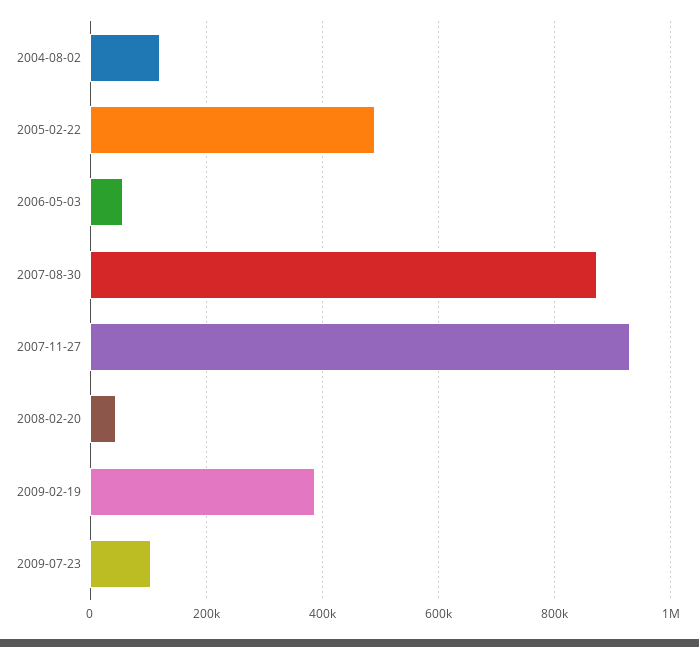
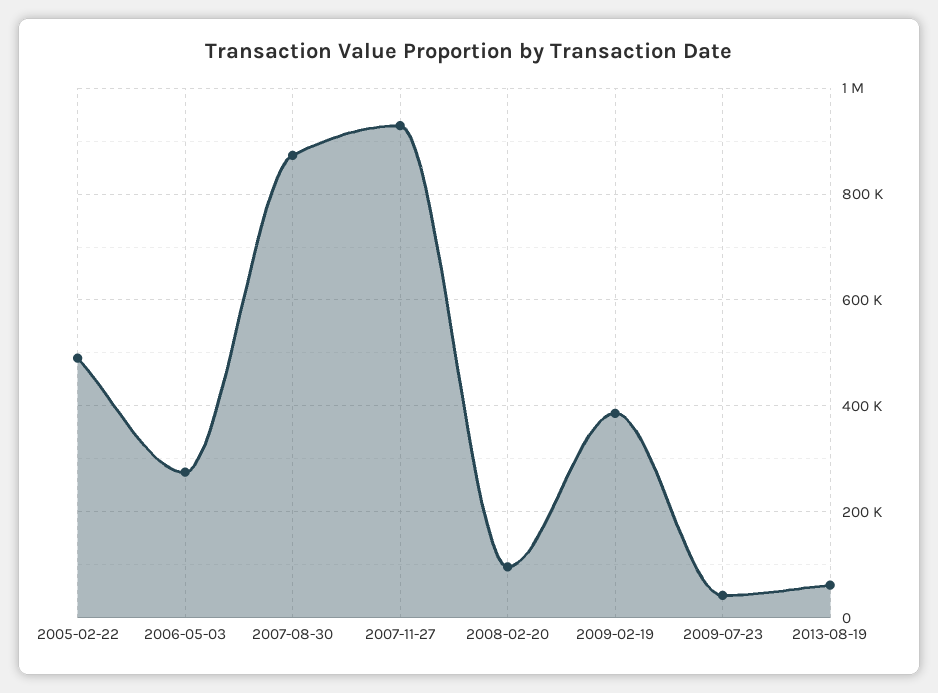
2004-08-02: 120000 -> none
2006-05-03: 60000 -> 280000
2008-02-20: 40000 -> 100000
2009-07-23: 100000 -> 40000
2013-08-19: none -> 60000

